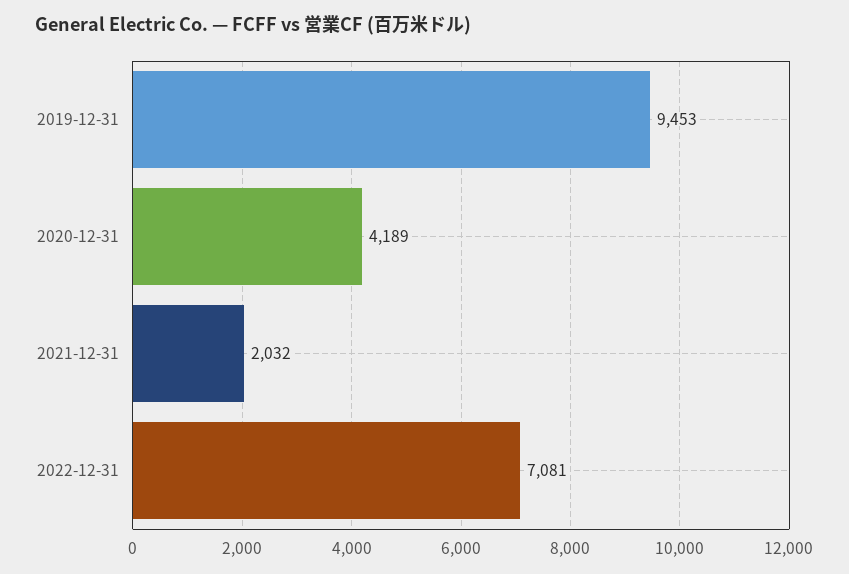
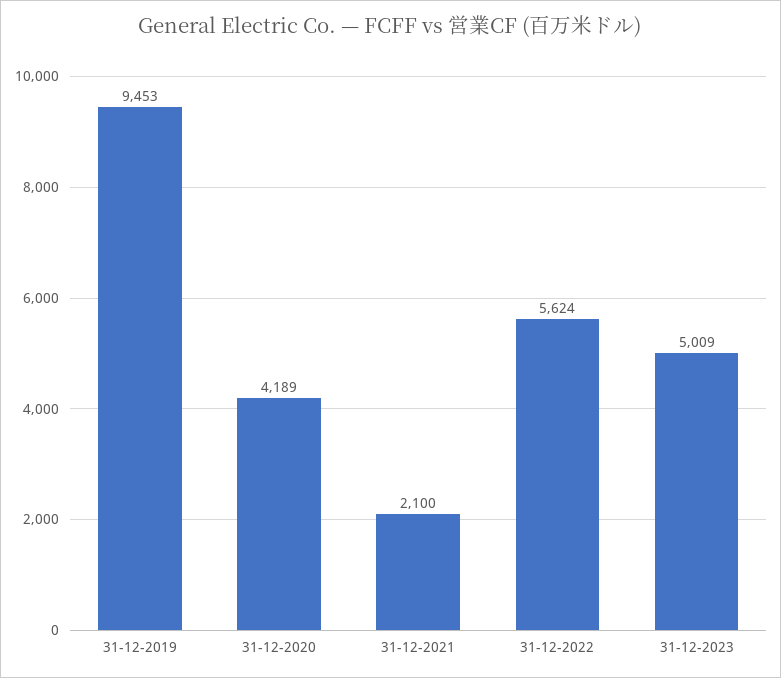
2021-12-31: 2032 -> 2100
2022-12-31: 7081 -> 5624
31-12-2023: none -> 5009

